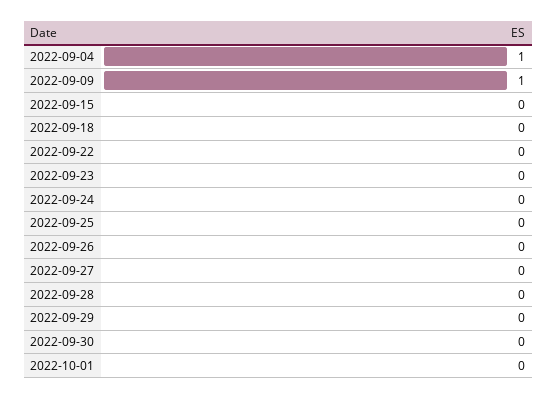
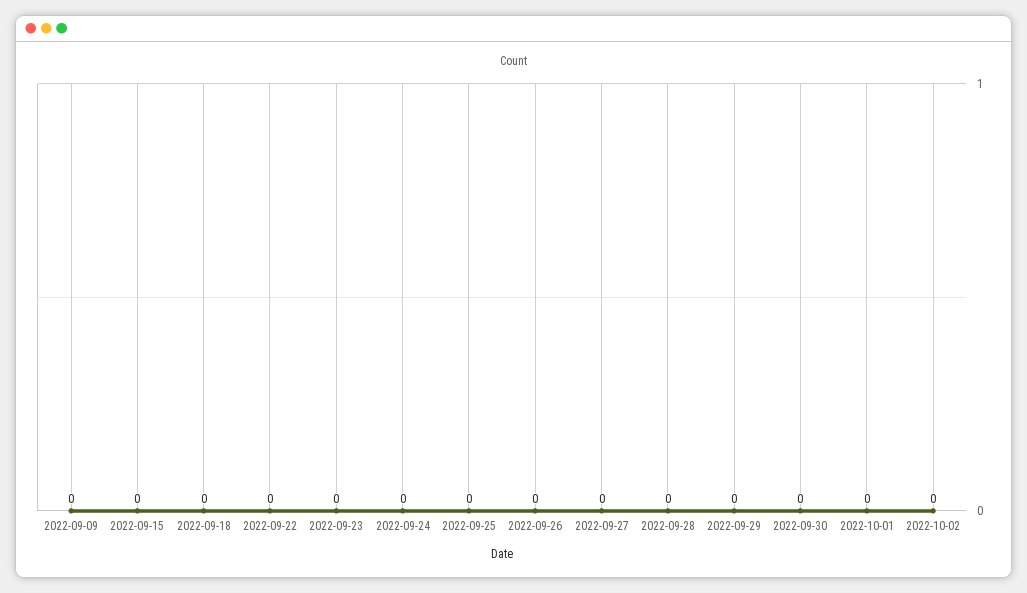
2022-09-04: 1 -> none
2022-09-09: 1 -> 0
2022-10-02: none -> 0

